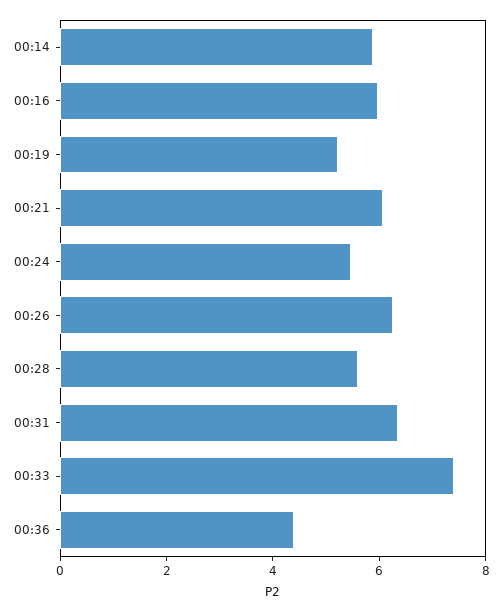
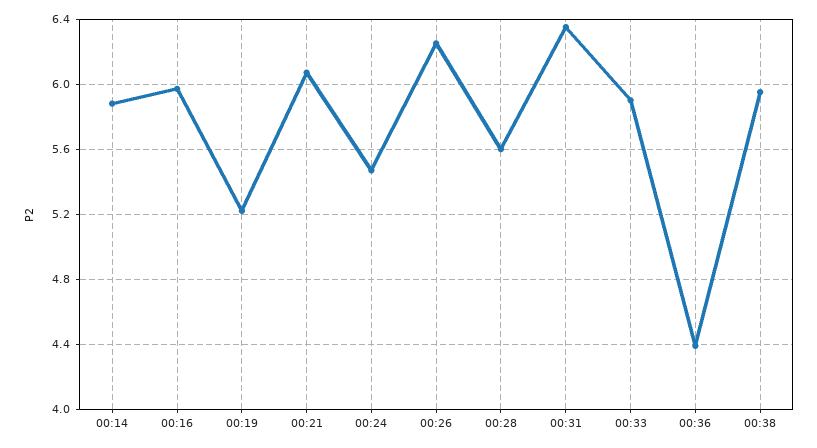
00:33: 7.5 -> 5.9
00:38: none -> 5.95

